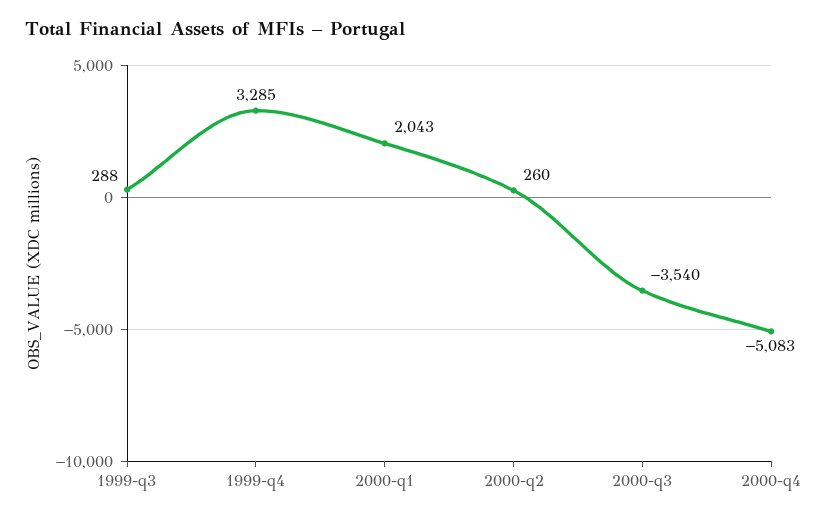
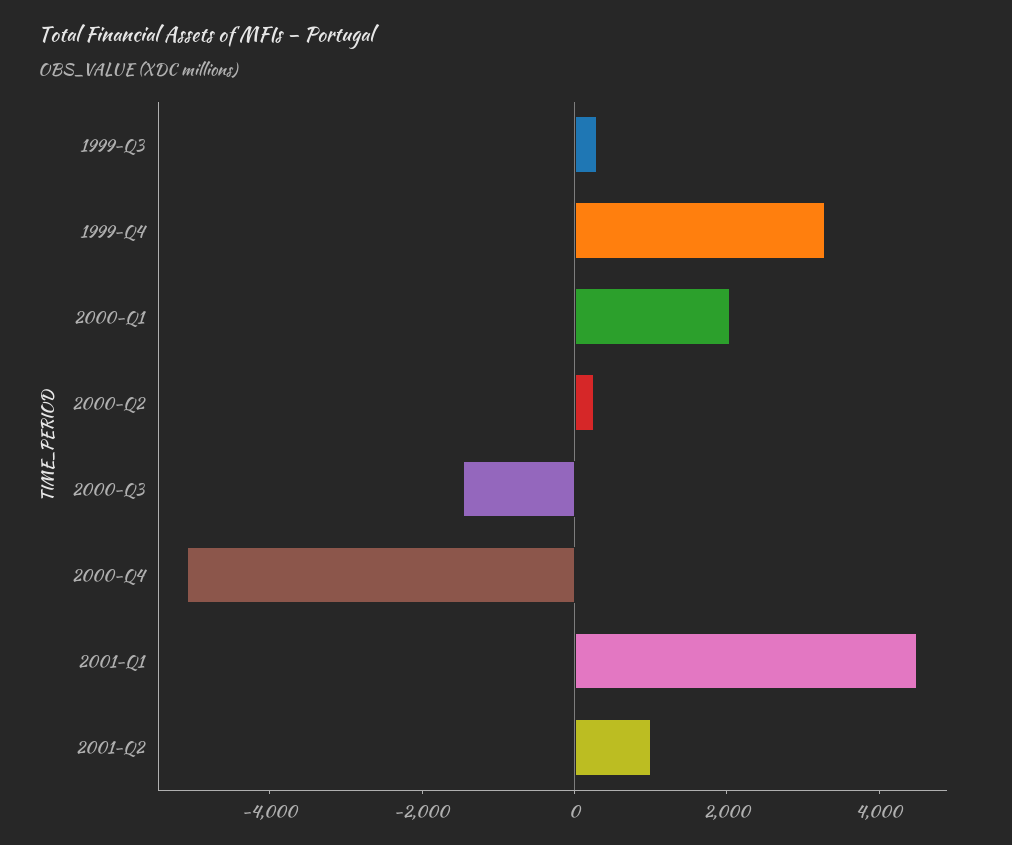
2000-q3: -3540 -> -1500
2001-Q1: none -> 4500
2001-Q2: none -> 1000

